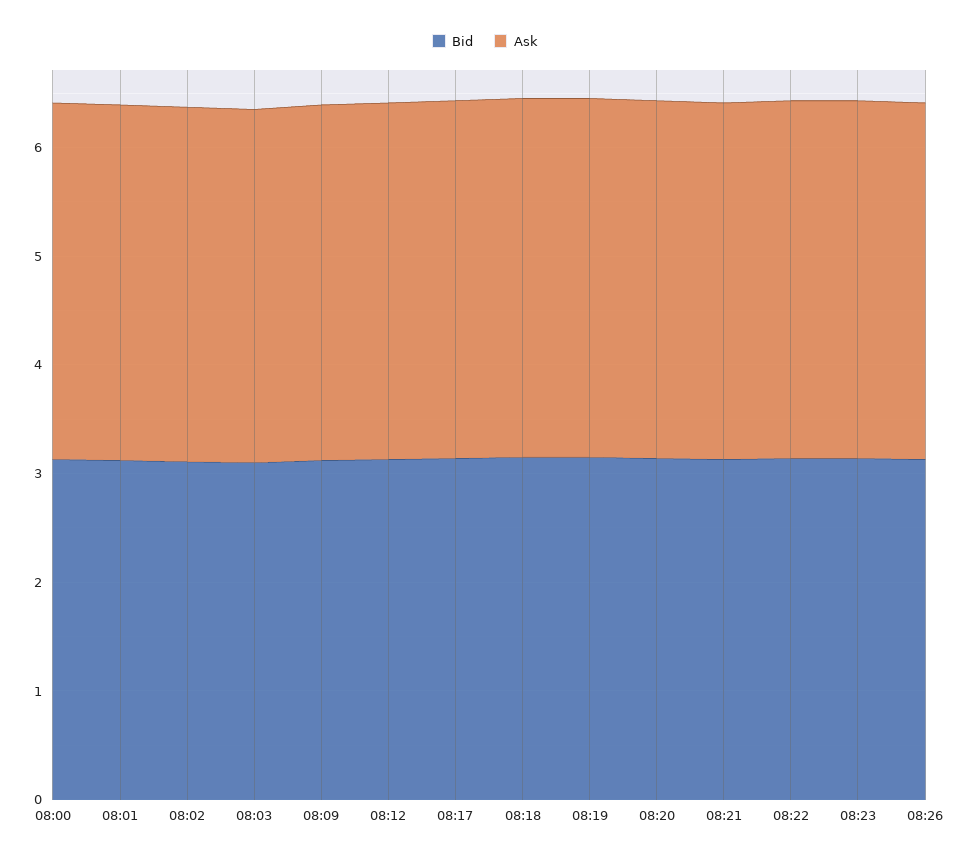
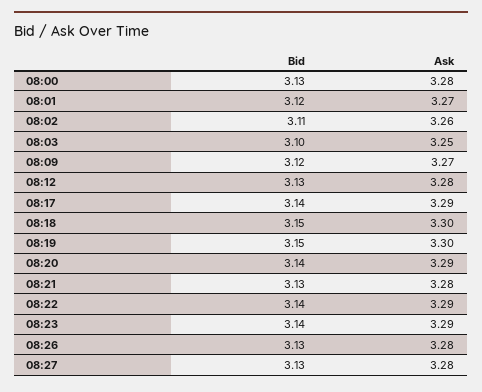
Bid, 08:27: none -> 3.13
Ask, 08:27: none -> 3.28

